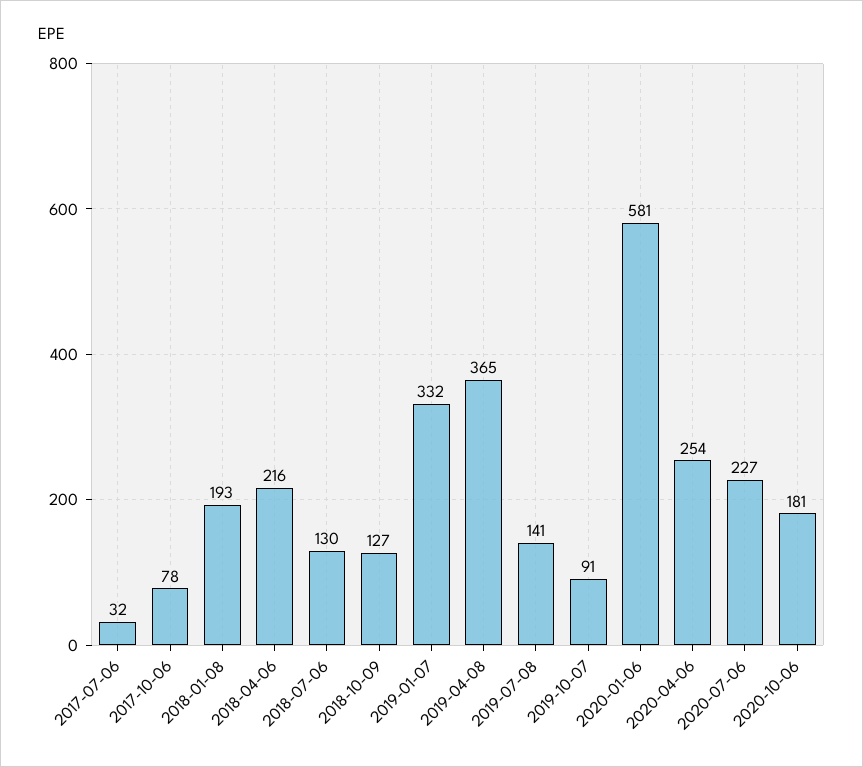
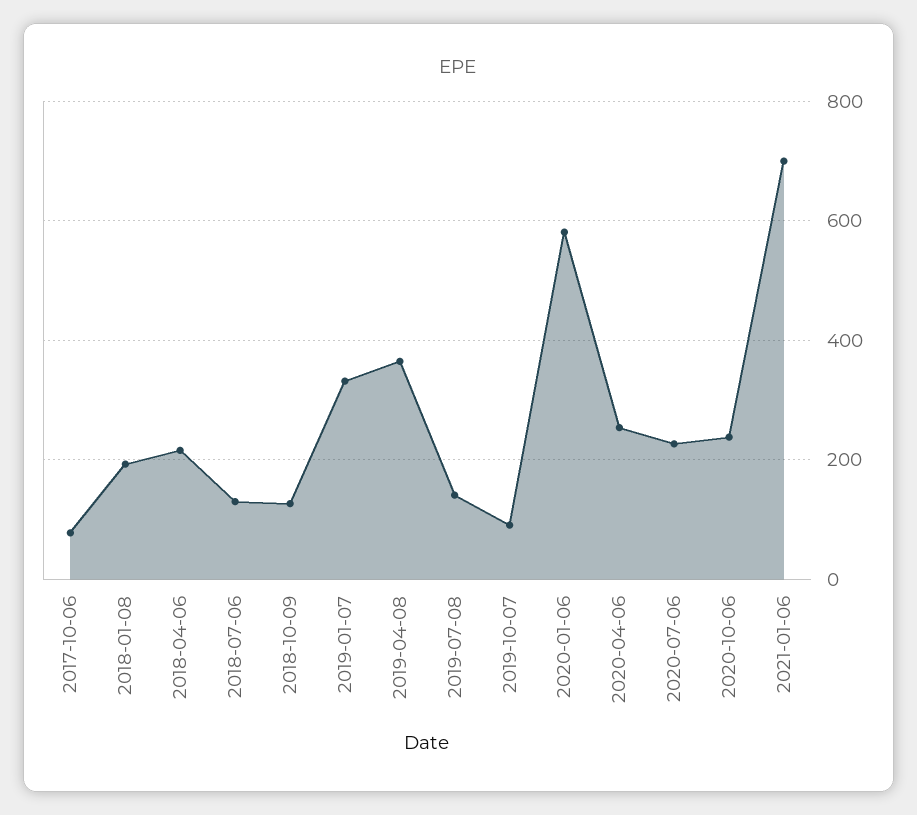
2017-07-06: 32 -> none
2020-10-06: 181 -> 240
2021-01-06: none -> 700

